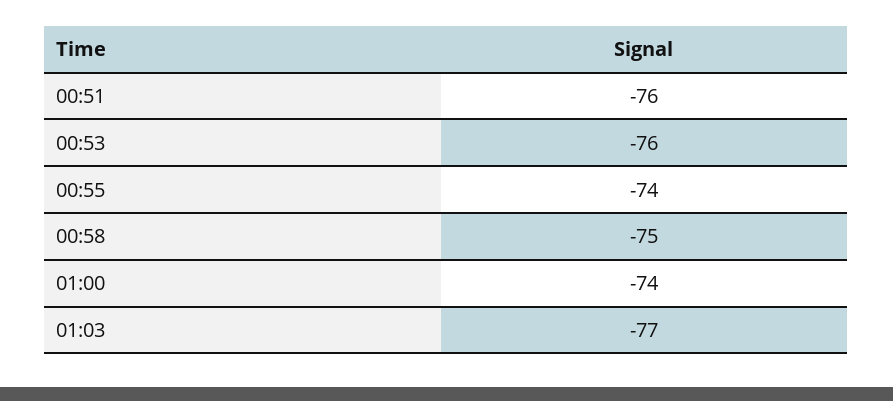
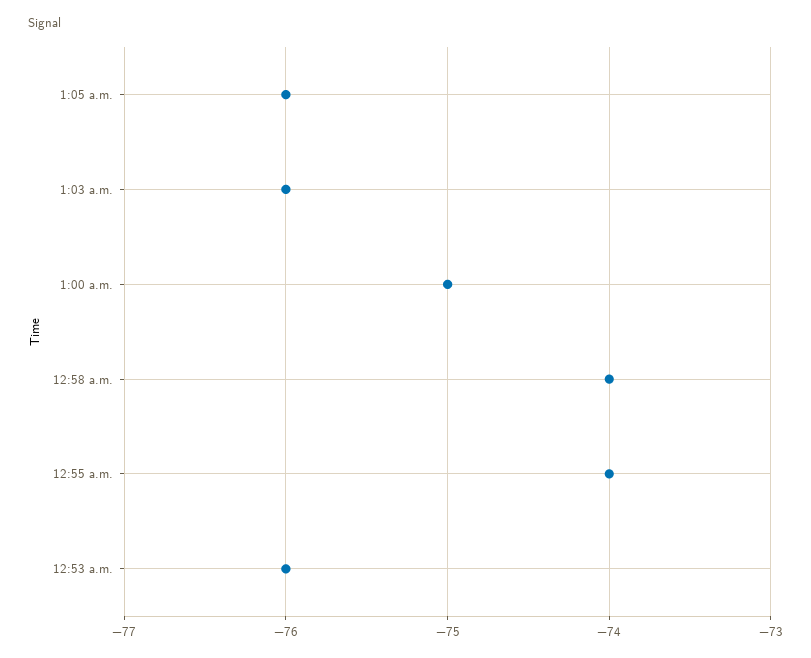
00:51: -76 -> none
00:58: -75 -> -74
01:00: -74 -> -75
01:03: -77 -> -76
1:05 a.m.: none -> -76

